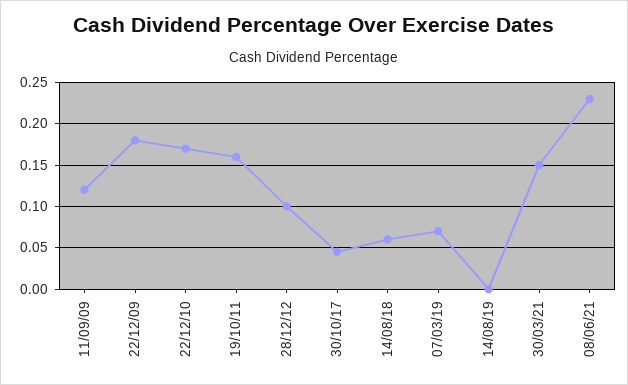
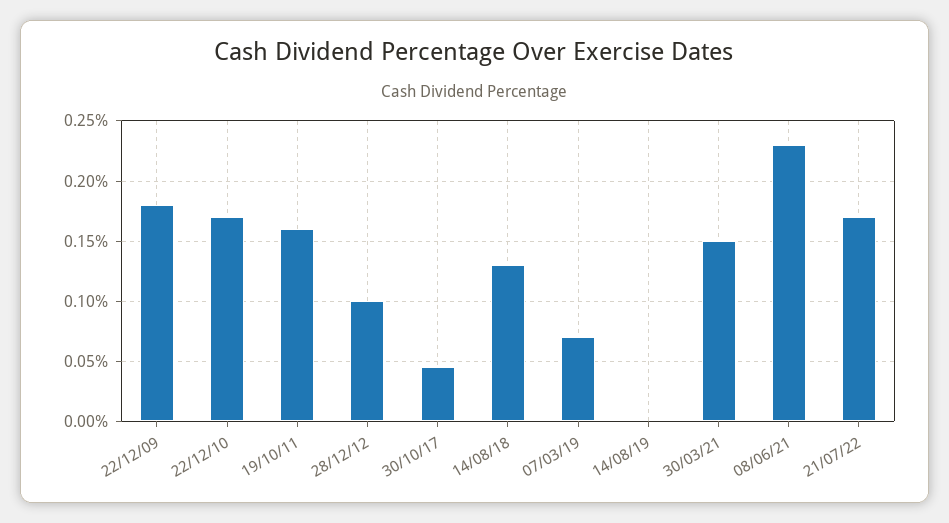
11/09/09: 0.12 -> none
14/08/18: 0.06 -> 0.13
21/07/22: none -> 0.17

